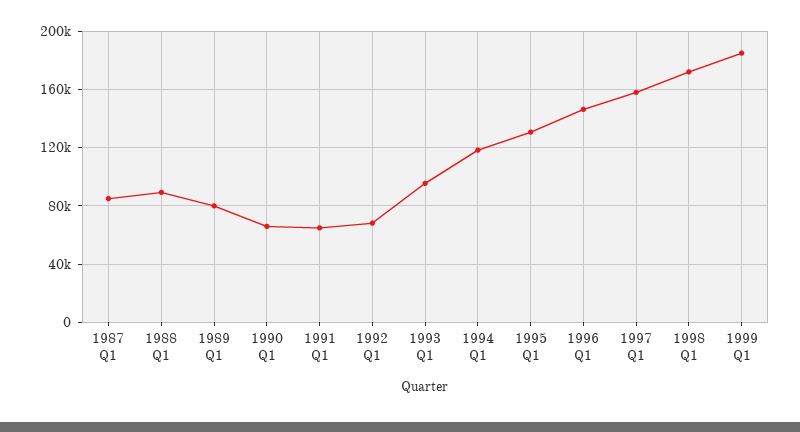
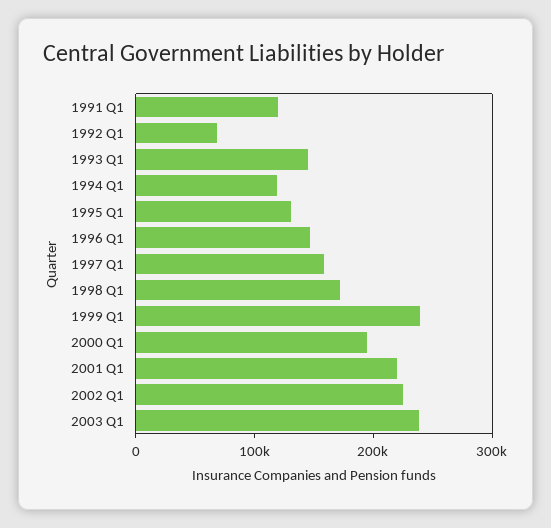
1987 Q1: 85000 -> none
1988 Q1: 90000 -> none
1989 Q1: 80000 -> none
1990 Q1: 65000 -> none
1991 Q1: 65000 -> 120000
1993 Q1: 95000 -> 140000
1999 Q1: 185000 -> 240000
2000 Q1: none -> 200000
2001 Q1: none -> 220000
2002 Q1: none -> 220000
2003 Q1: none -> 240000

